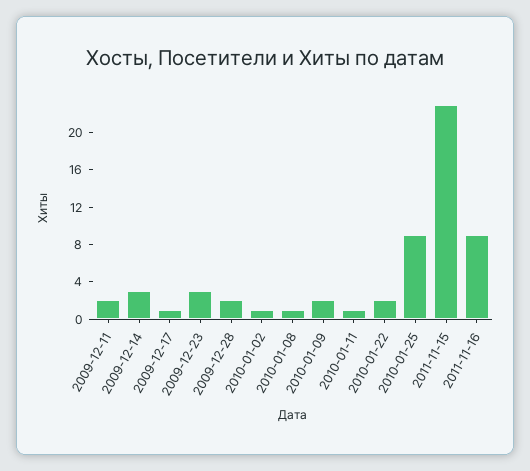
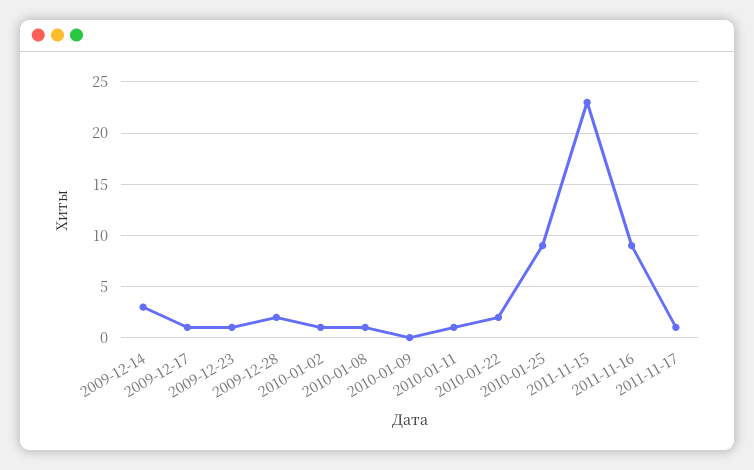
2009-12-11: 2 -> none
2009-12-23: 3 -> 1
2010-01-09: 2 -> 0
2011-11-17: none -> 1

